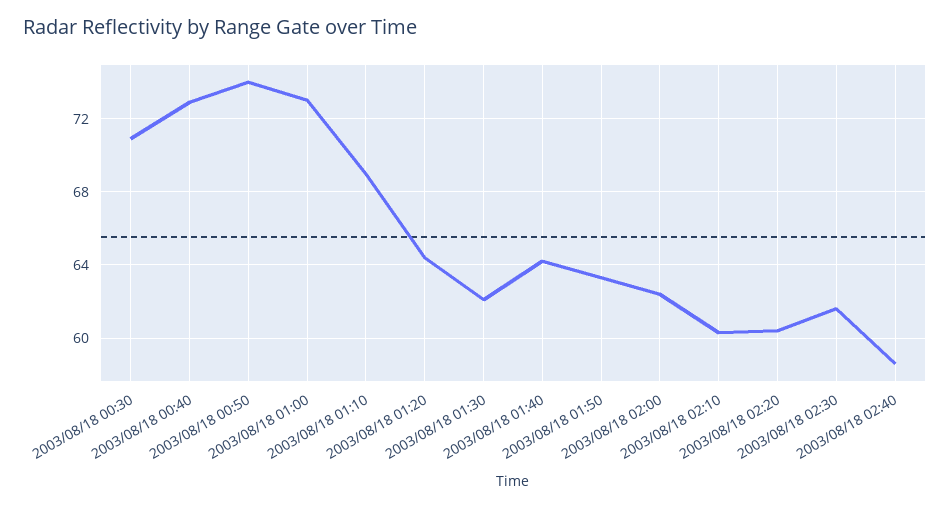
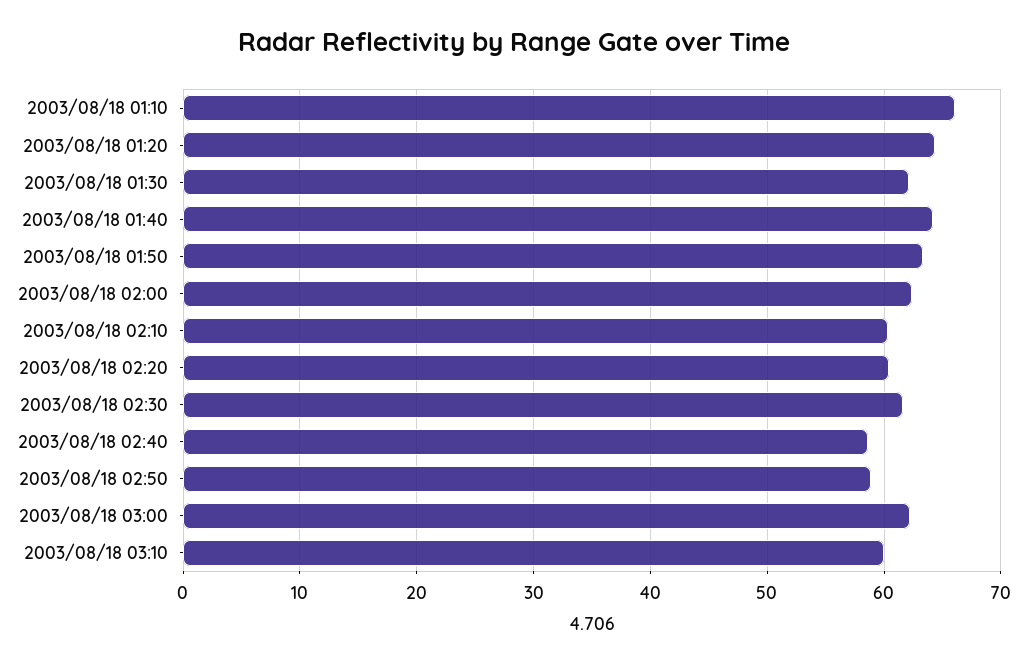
2003/08/18 00:30: 71 -> none
2003/08/18 00:40: 73 -> none
2003/08/18 00:50: 74 -> none
2003/08/18 01:00: 73 -> none
2003/08/18 01:10: 69 -> 66
2003/08/18 02:50: none -> 59
2003/08/18 03:00: none -> 62
2003/08/18 03:10: none -> 60

